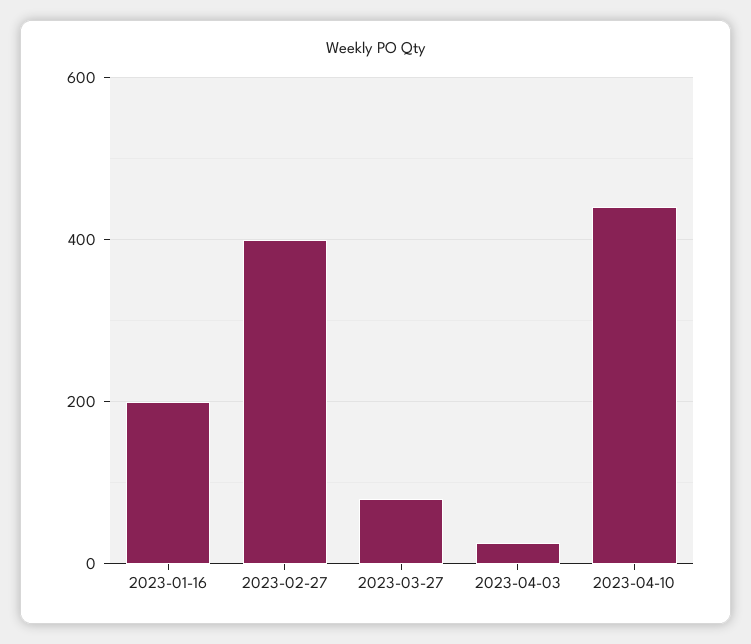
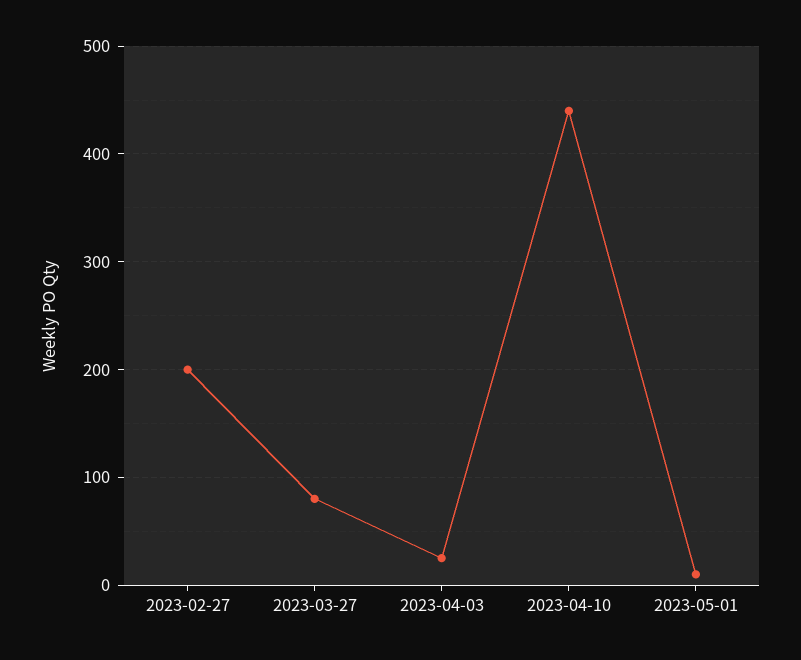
2023-01-16: 200 -> none
2023-02-27: 400 -> 200
2023-05-01: none -> 10

